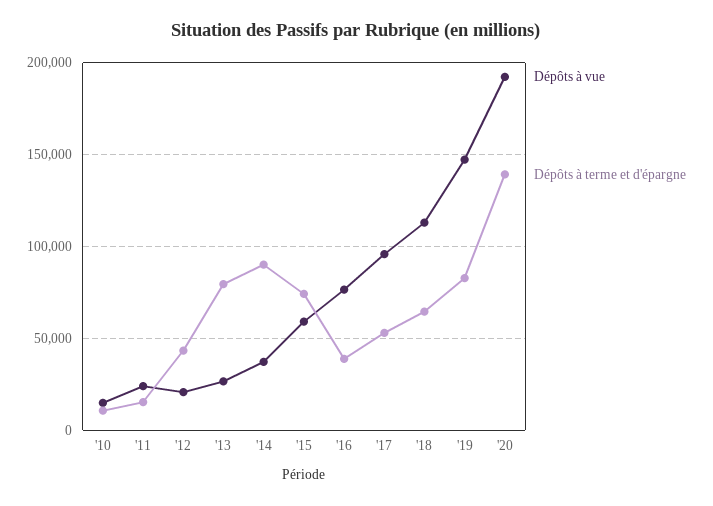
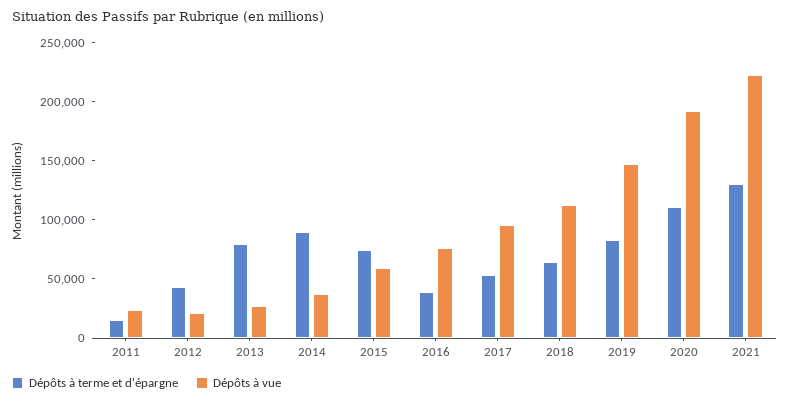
Dépôts à vue, '10: 15000 -> none
Dépôts à terme et d'épargne, '10: 10000 -> none
Dépôts à terme et d'épargne, '20: 140000 -> 110000
Dépôts à terme et d'épargne, 2021: none -> 130000
Dépôts à vue, 2021: none -> 220000

